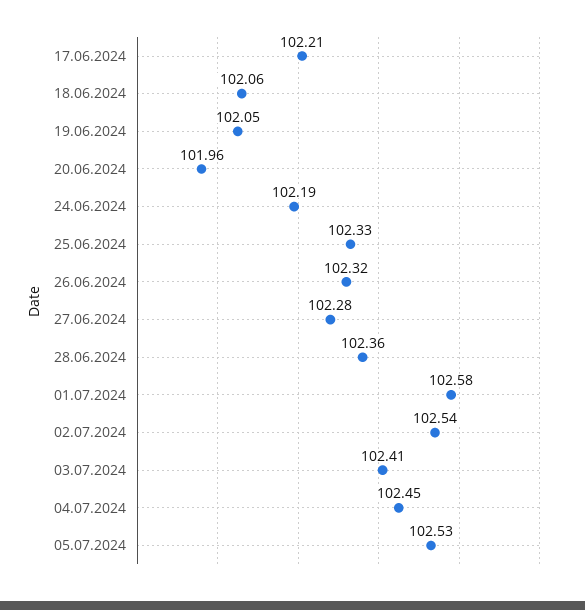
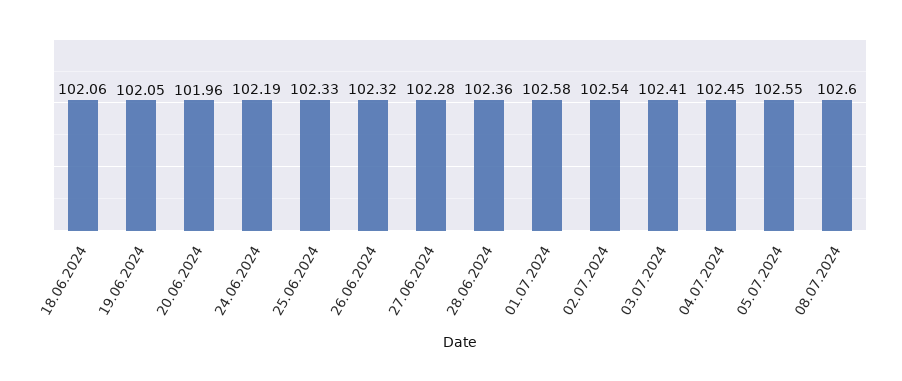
17.06.2024: 102.21 -> none
05.07.2024: 102.53 -> 102.55
08.07.2024: none -> 102.6

